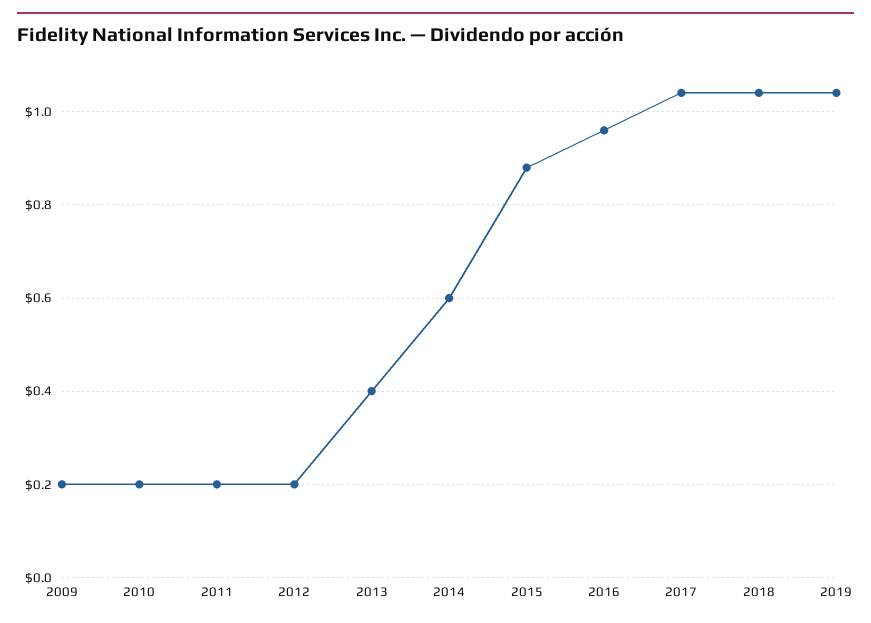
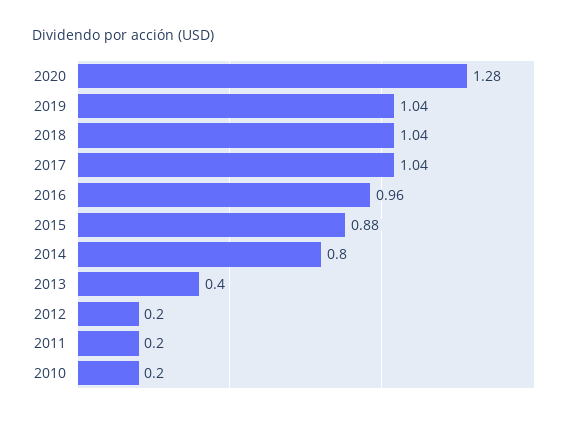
2009: 0.2 -> none
2014: 0.6 -> 0.8
2020: none -> 1.28

